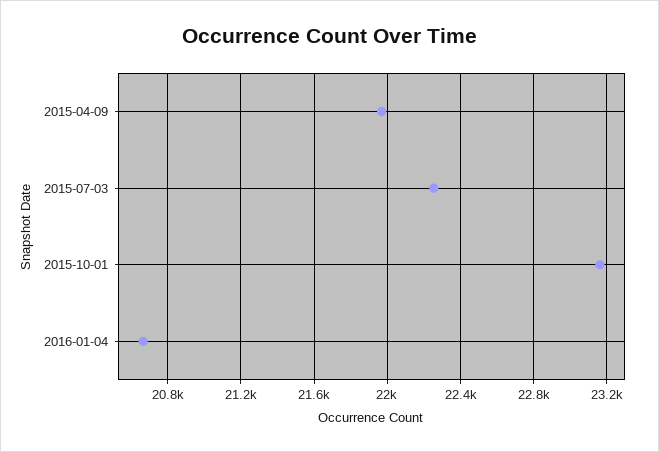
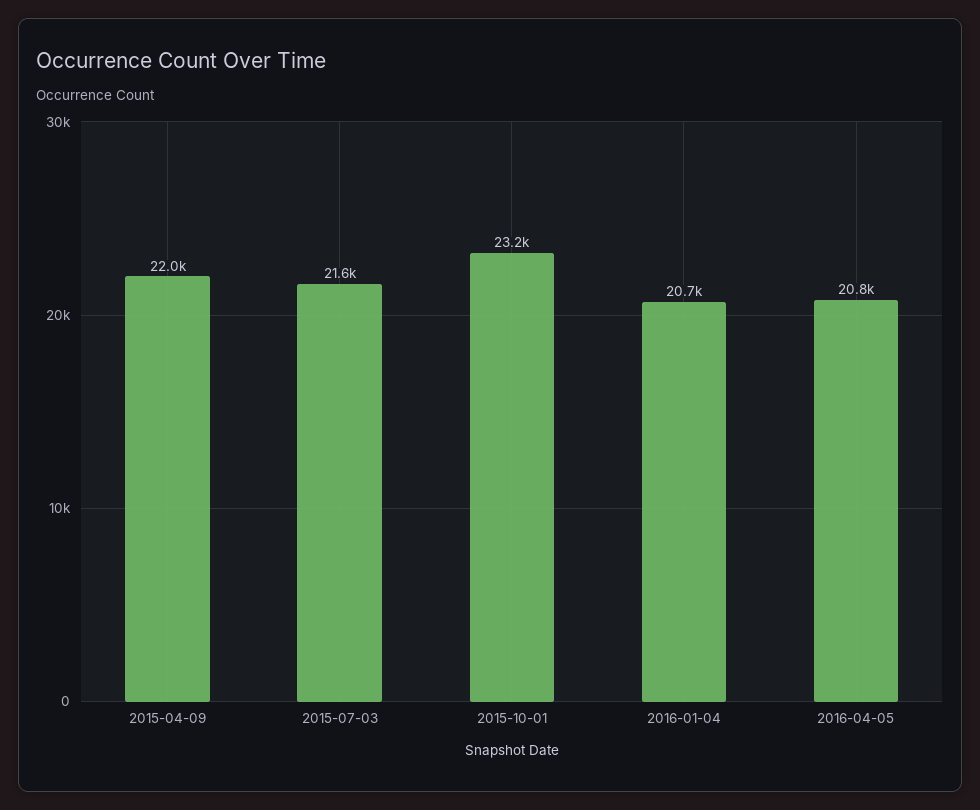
2015-07-03: 22250 -> 21600
2016-04-05: none -> 20800

